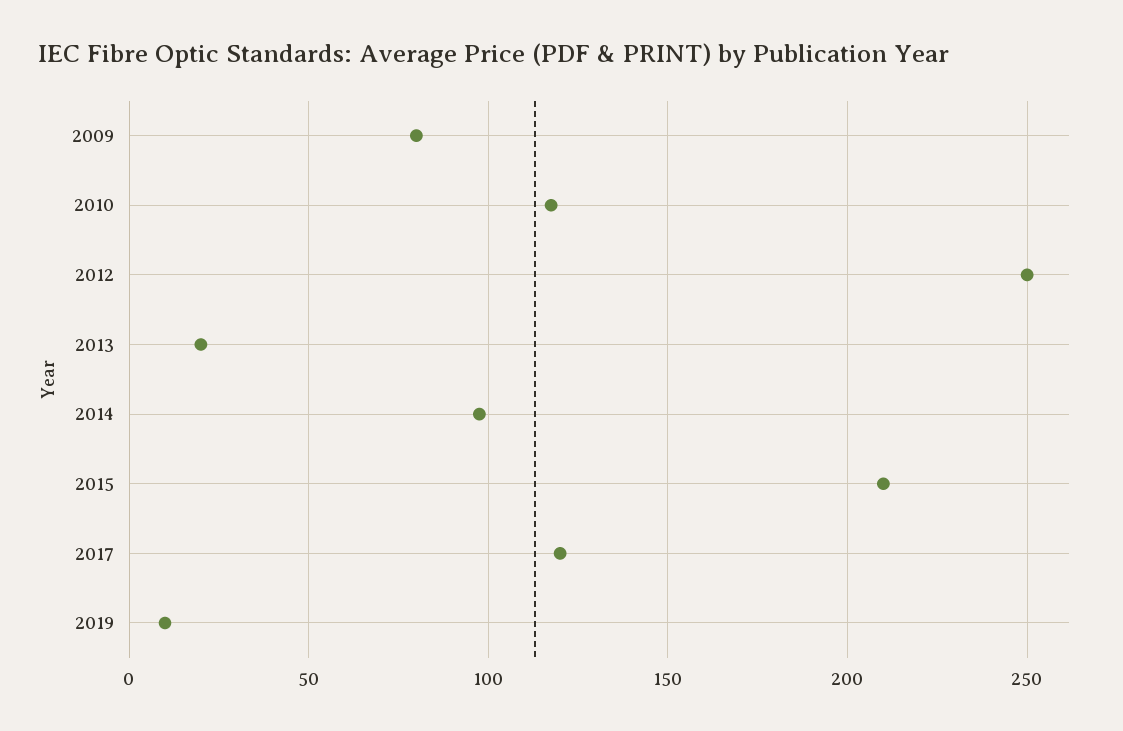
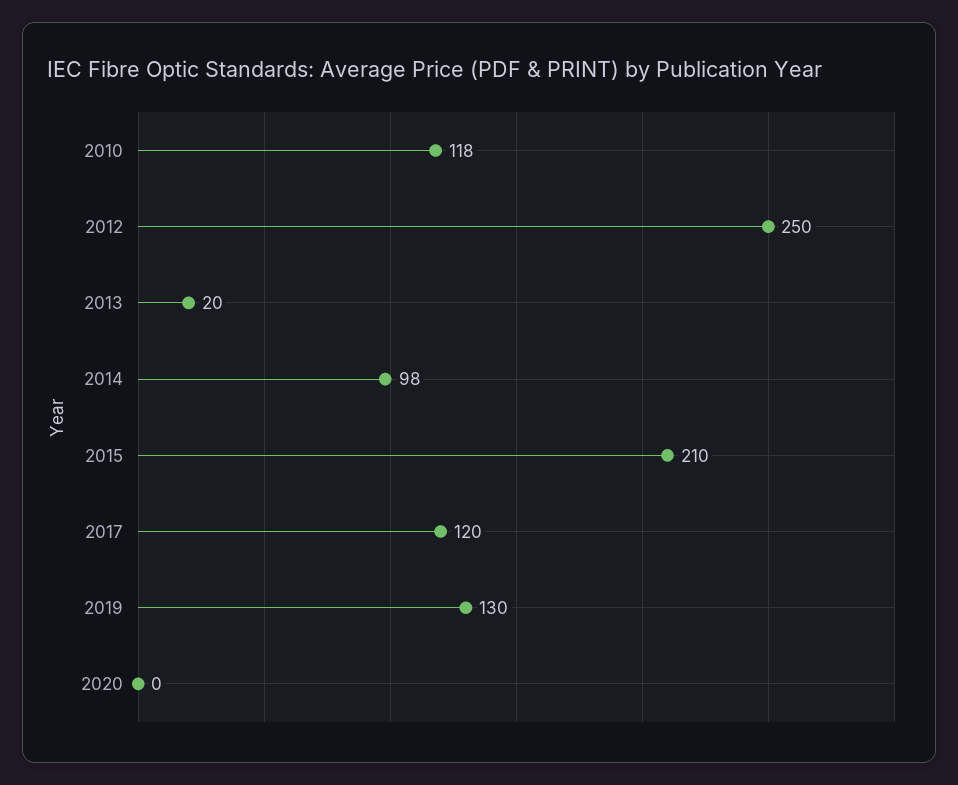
2009: 80 -> none
2019: 10 -> 130
2020: none -> 0

